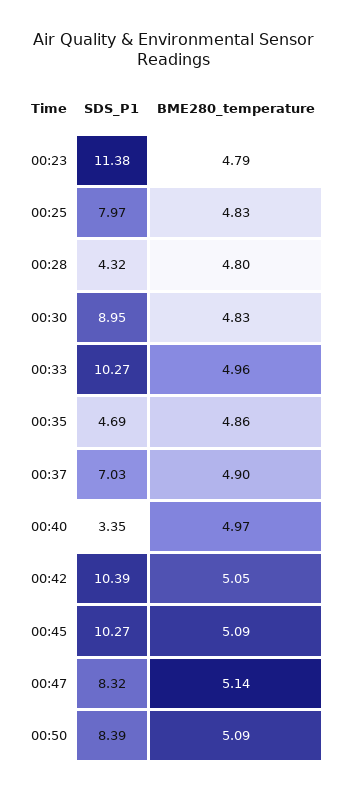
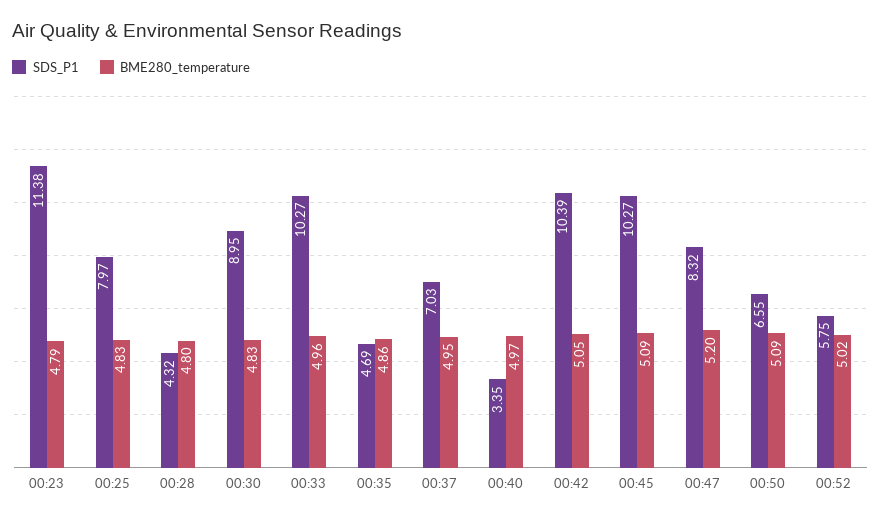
BME280_temperature, 00:37: 4.9 -> 4.95
BME280_temperature, 00:47: 5.14 -> 5.2
SDS_P1, 00:50: 8.39 -> 6.55
SDS_P1, 00:52: none -> 5.75
BME280_temperature, 00:52: none -> 5.02

